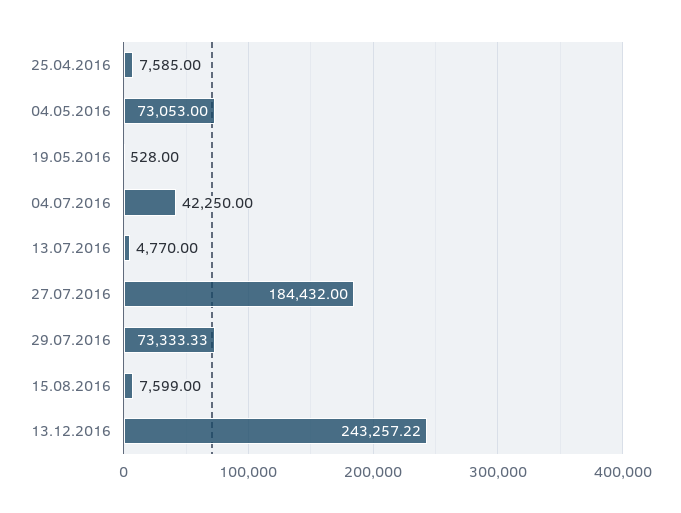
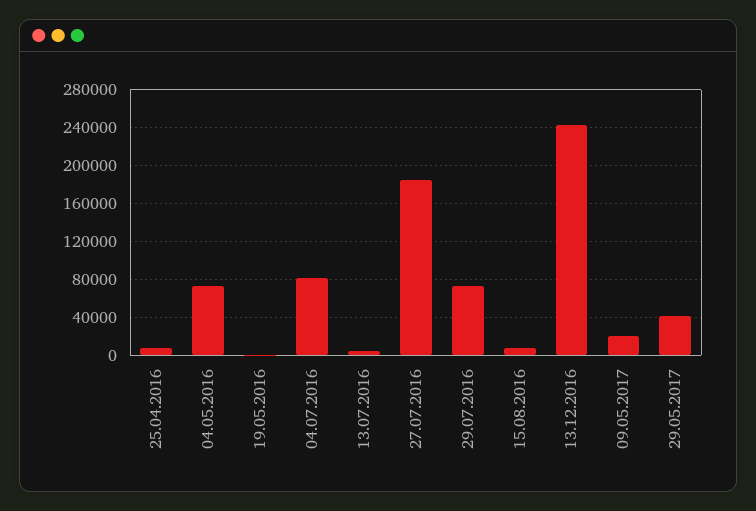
04.07.2016: 42250 -> 80000
09.05.2017: none -> 20000
29.05.2017: none -> 40000

